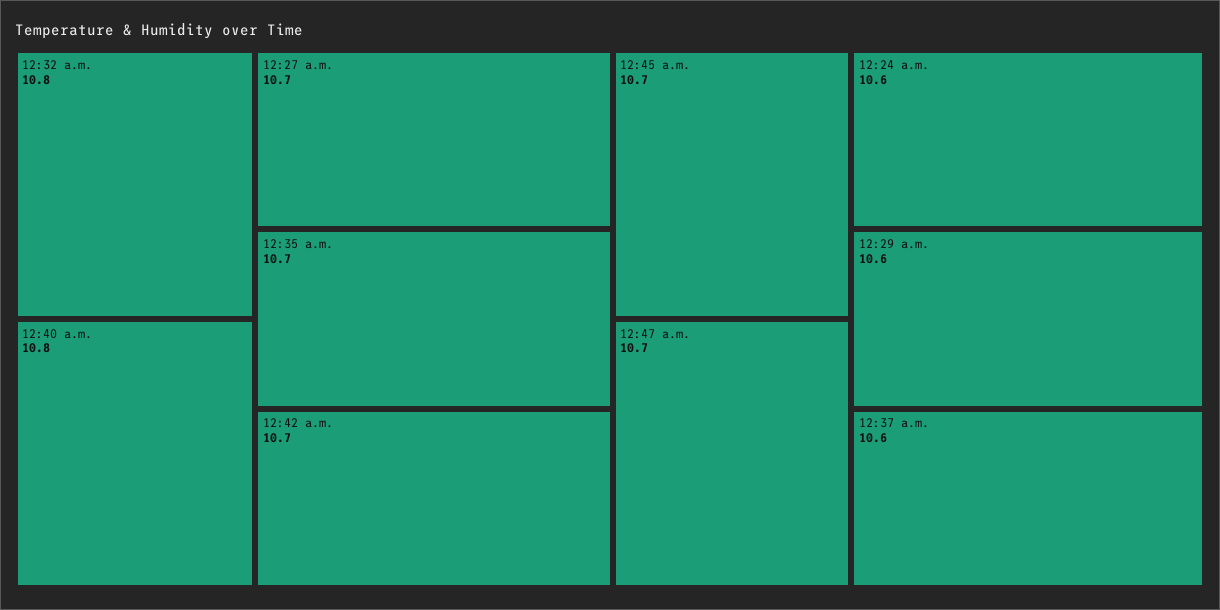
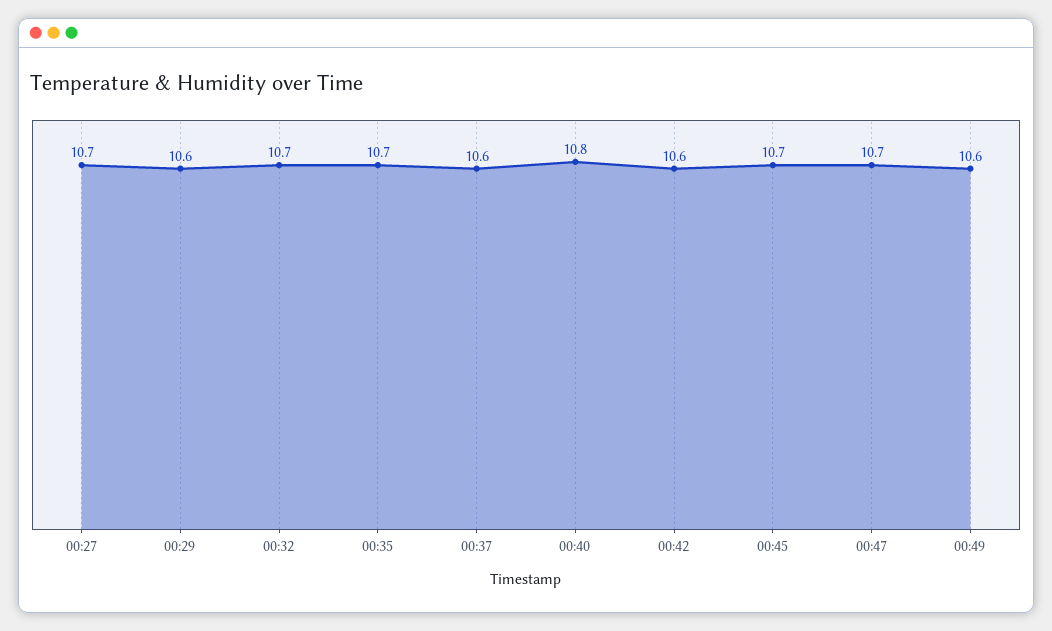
12:32 a.m.: 10.8 -> 10.7
12:42 a.m.: 10.7 -> 10.6
12:24 a.m.: 10.6 -> none
00:49: none -> 10.6

